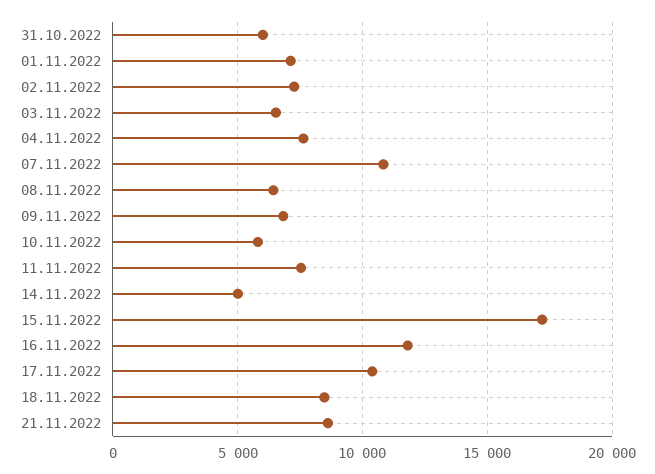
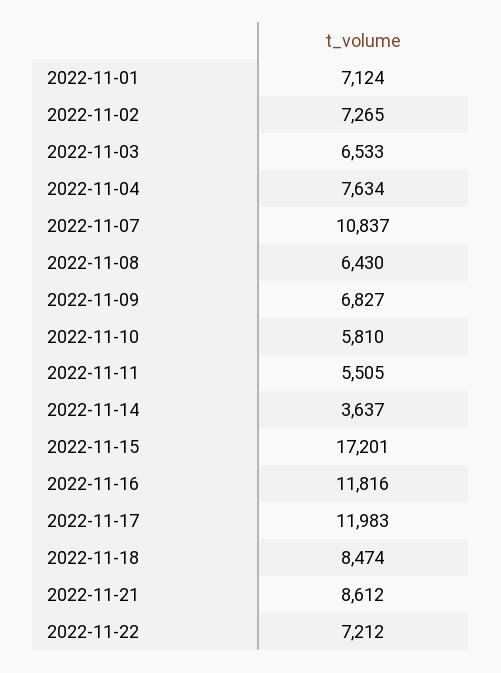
31.10.2022: 6000 -> none
11.11.2022: 7500 -> 5505
14.11.2022: 5000 -> 3637
17.11.2022: 10500 -> 11983
2022-11-22: none -> 7212

